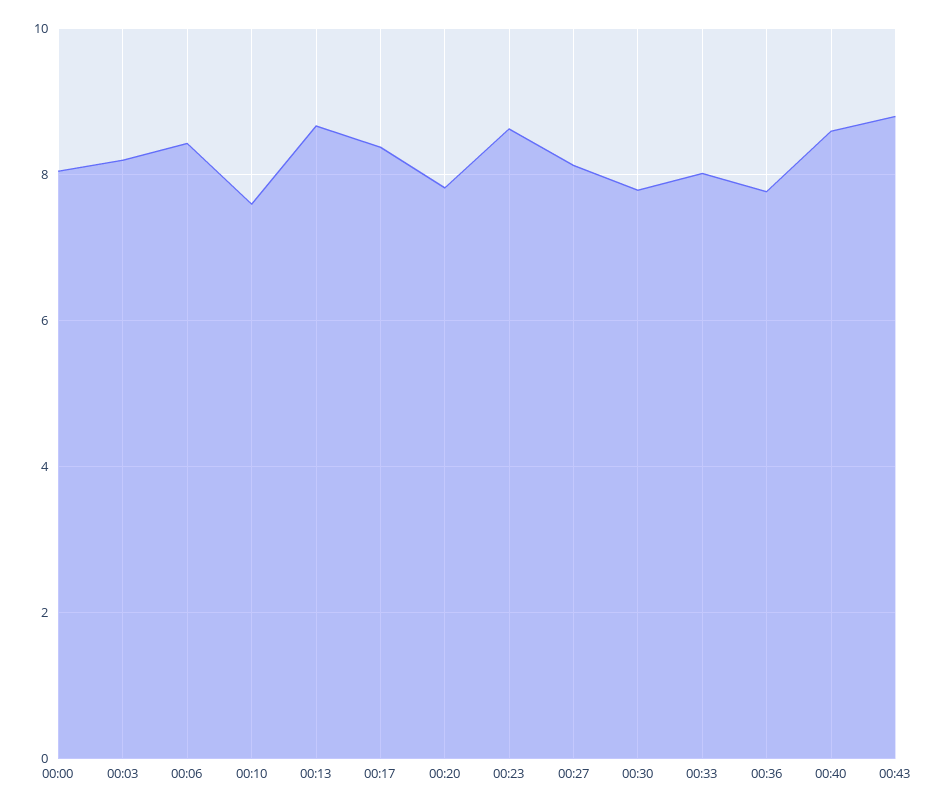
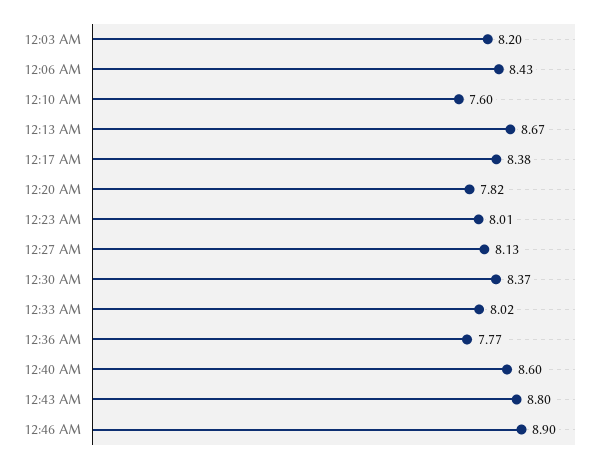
00:00: 8 -> none
00:23: 8.6 -> 8.01
00:30: 7.8 -> 8.37
12:46 AM: none -> 8.9

